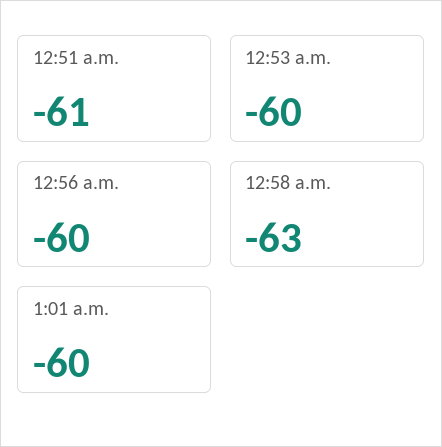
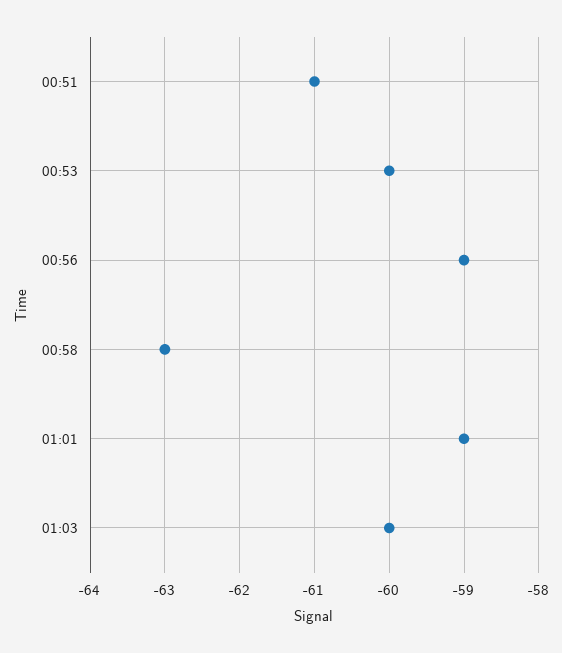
12:56 a.m.: -60 -> -59
1:01 a.m.: -60 -> -59
01:03: none -> -60

